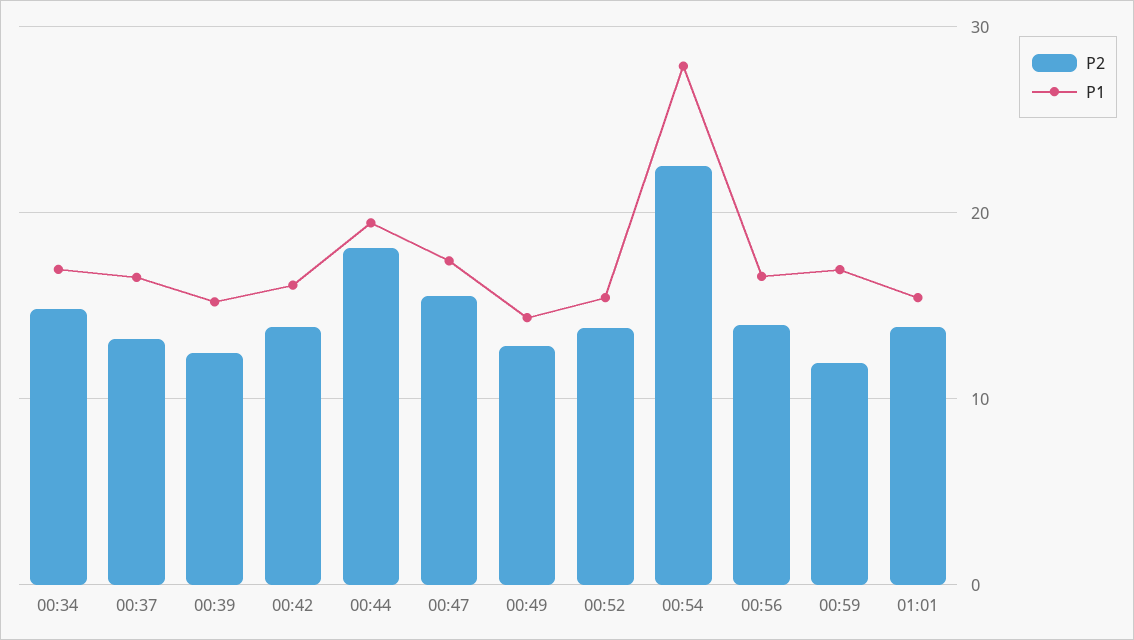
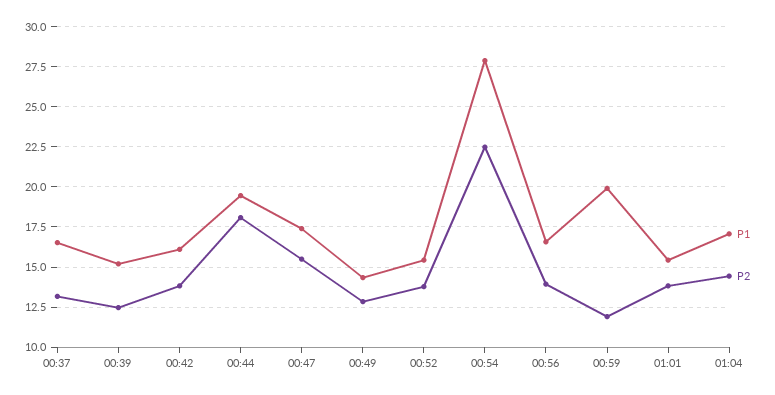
P2, 00:34: 15 -> none
P1, 00:34: 17 -> none
P1, 00:59: 17 -> 20
P1, 01:04: none -> 17
P2, 01:04: none -> 14.5

